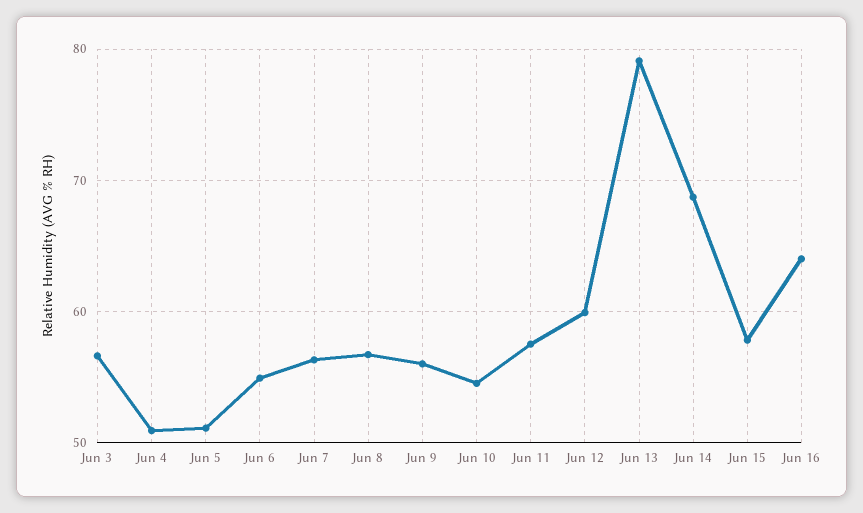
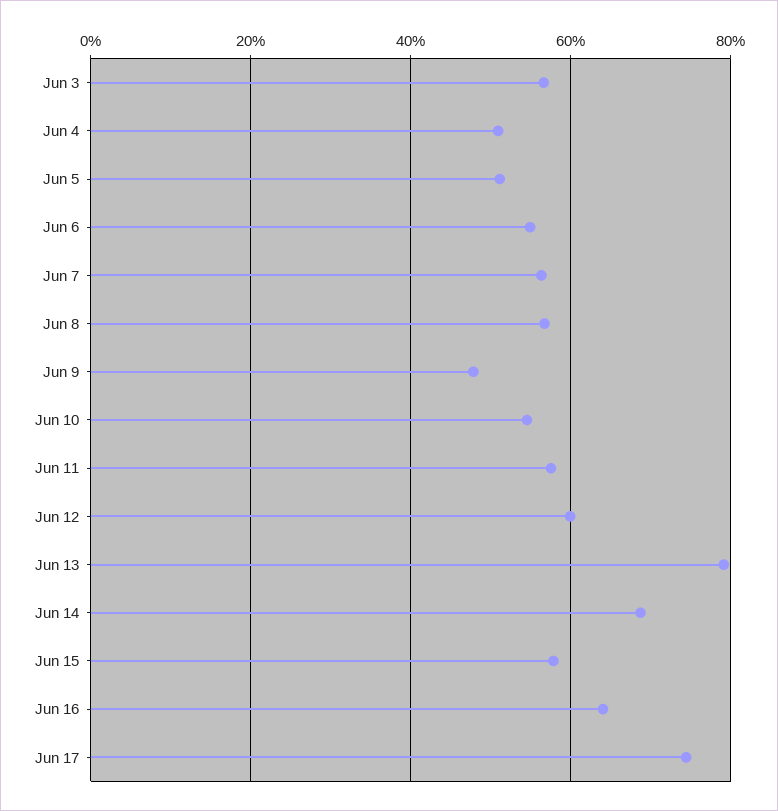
Jun 9: 56 -> 48
Jun 17: none -> 74

